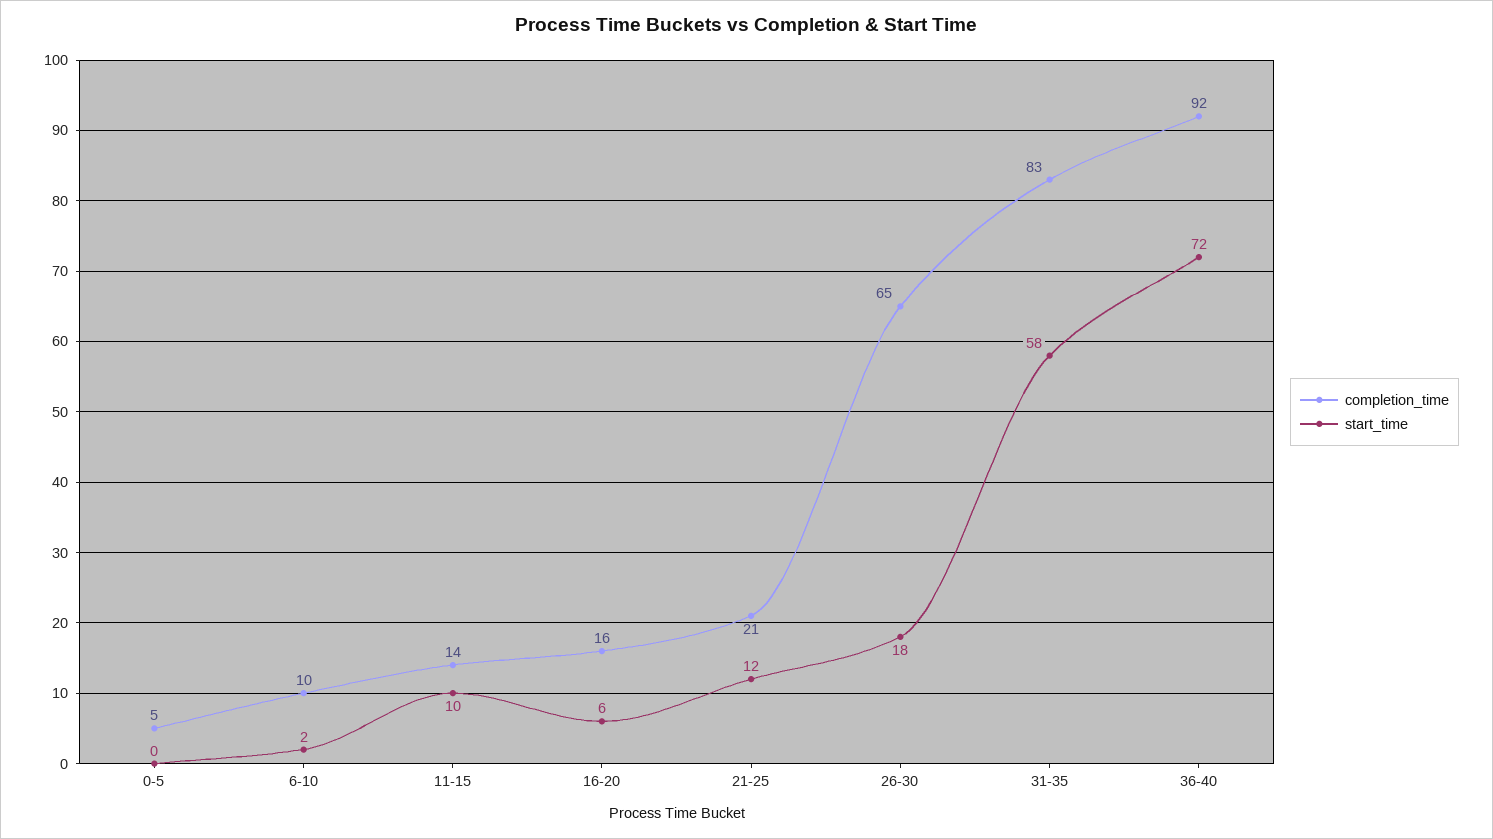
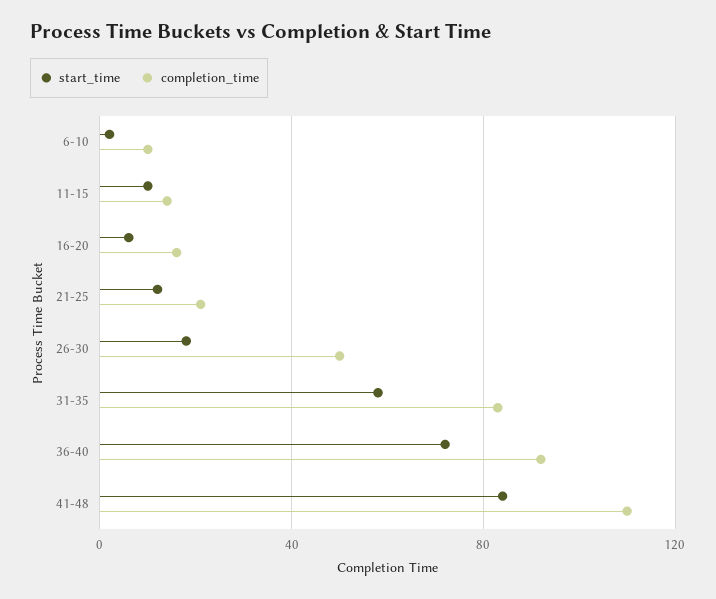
completion_time, 0-5: 5 -> none
start_time, 0-5: 0 -> none
completion_time, 26-30: 65 -> 50
start_time, 41-48: none -> 85
completion_time, 41-48: none -> 110

